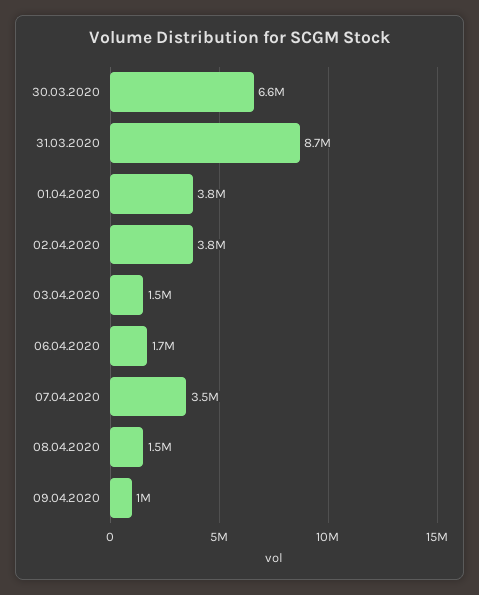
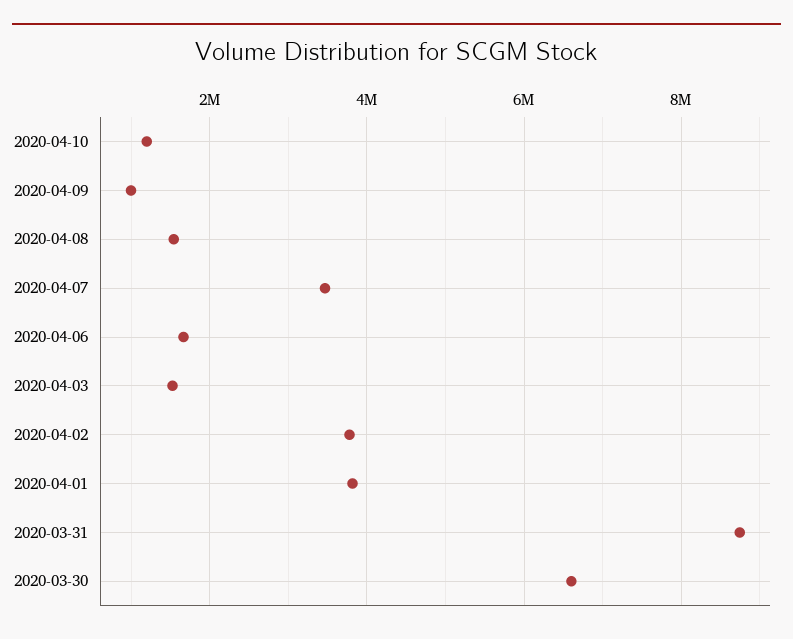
2020-04-10: none -> 1200000

